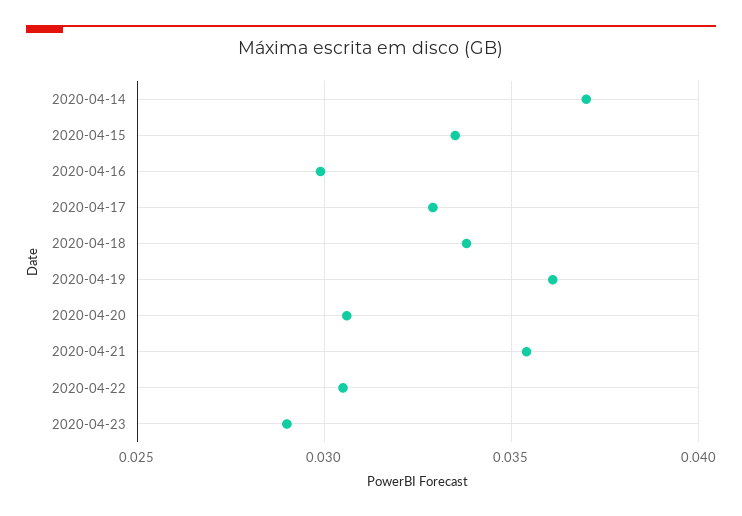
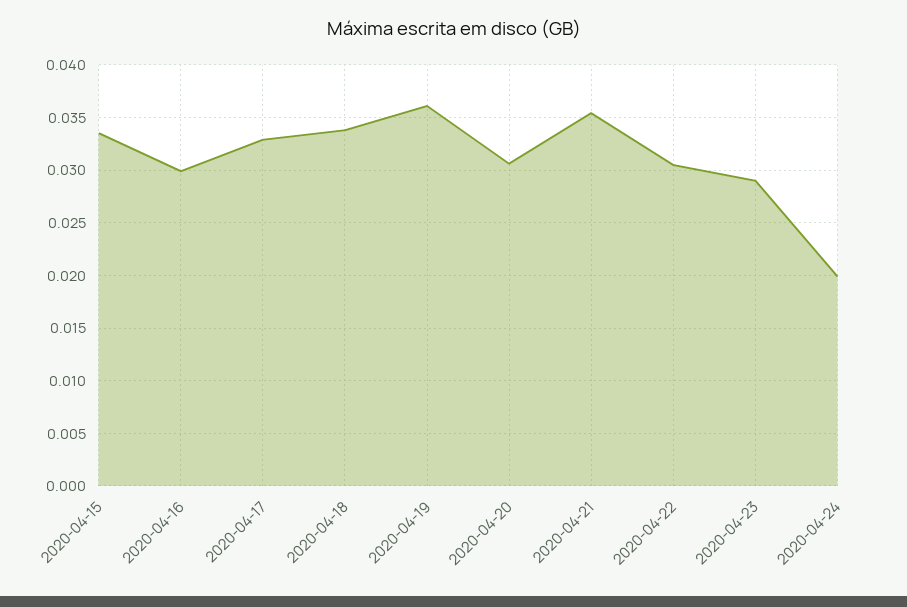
2020-04-14: 0.037 -> none
2020-04-24: none -> 0.02

